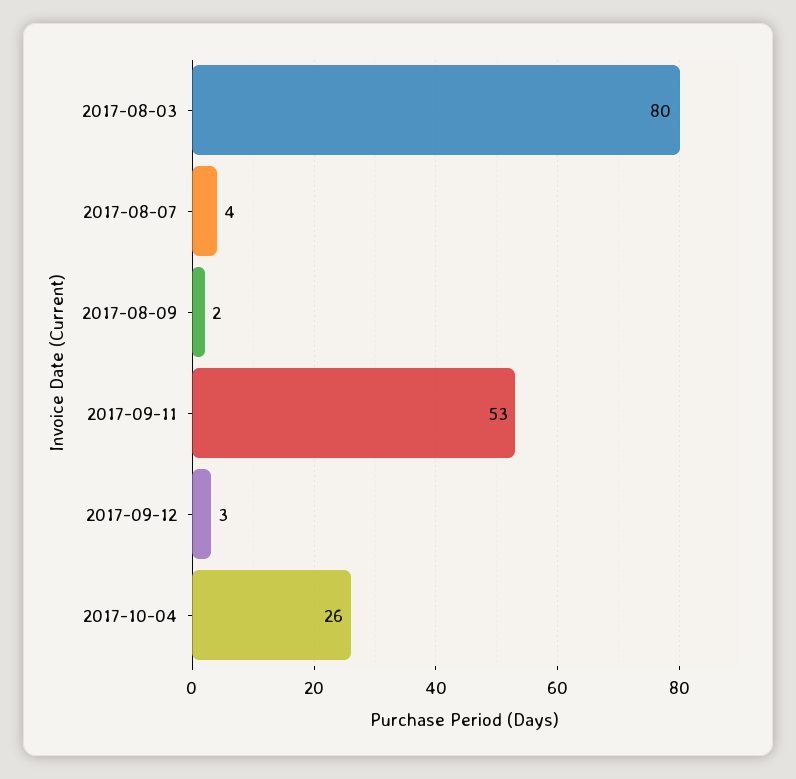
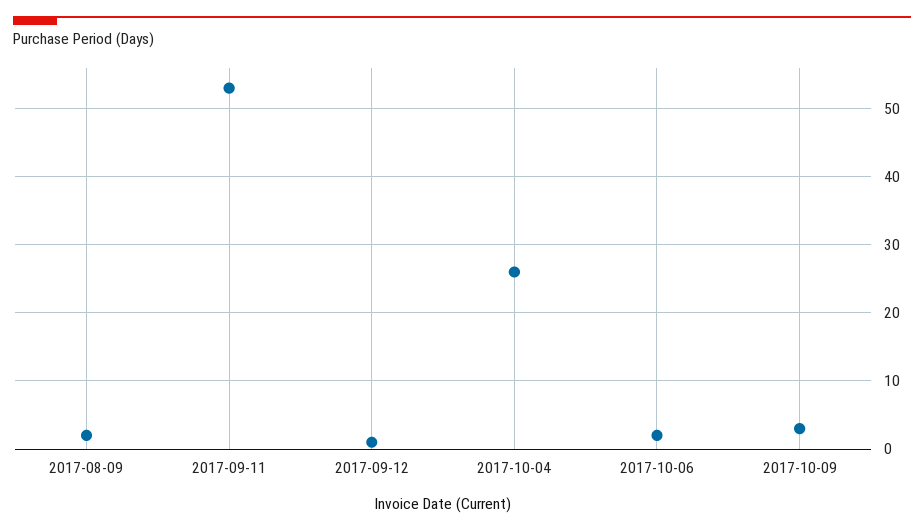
2017-08-03: 80 -> none
2017-08-07: 4 -> none
2017-09-12: 3 -> 1
2017-10-06: none -> 2
2017-10-09: none -> 3

